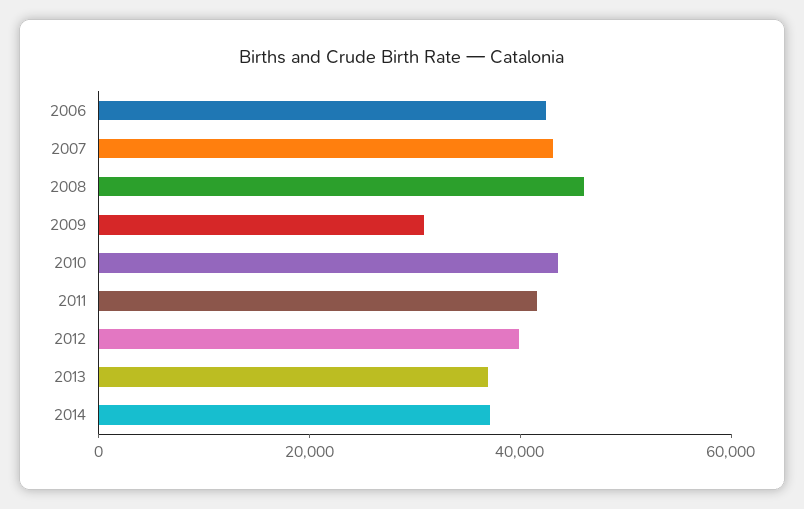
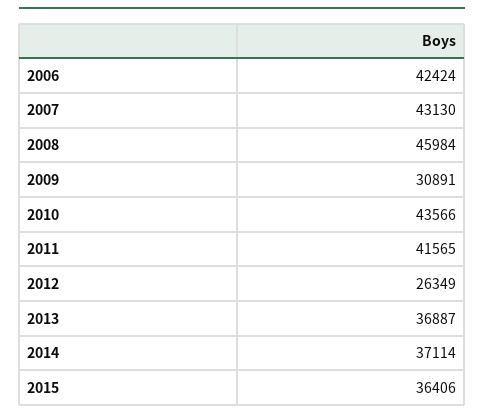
2012: 40000 -> 26349
2015: none -> 36406

